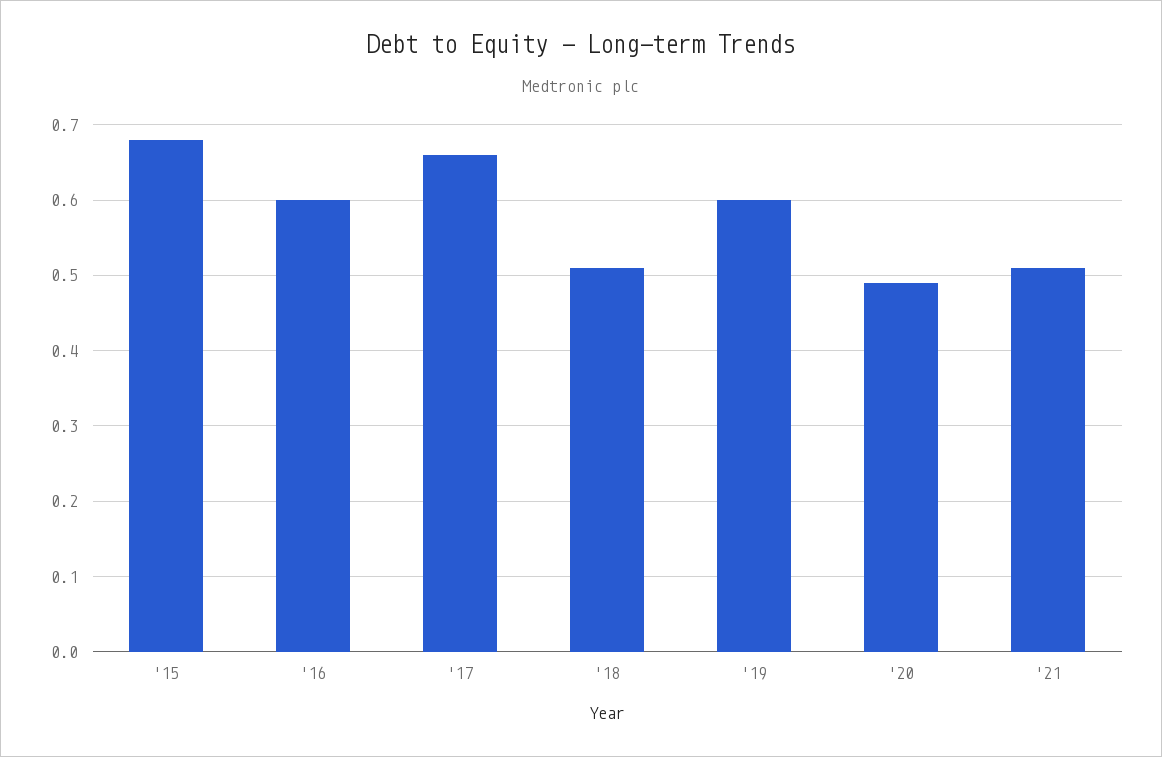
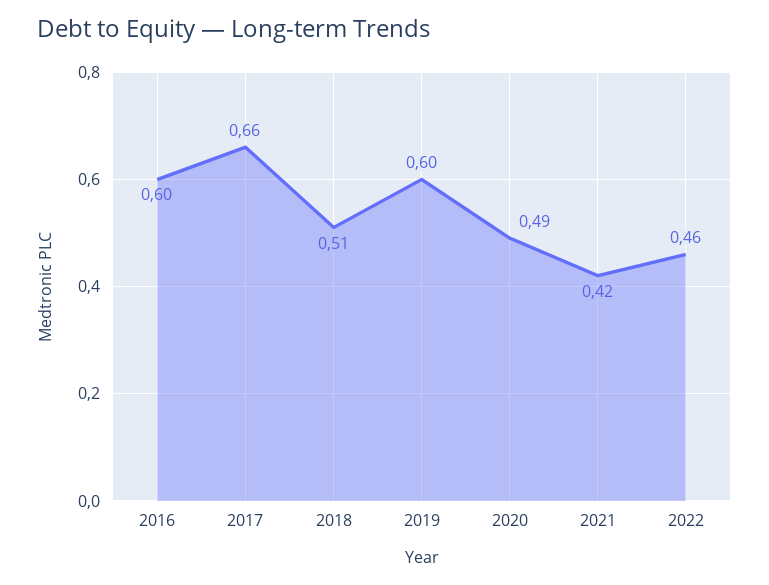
'15: 0.68 -> none
'21: 0.51 -> 0.42
2022: none -> 0.46

